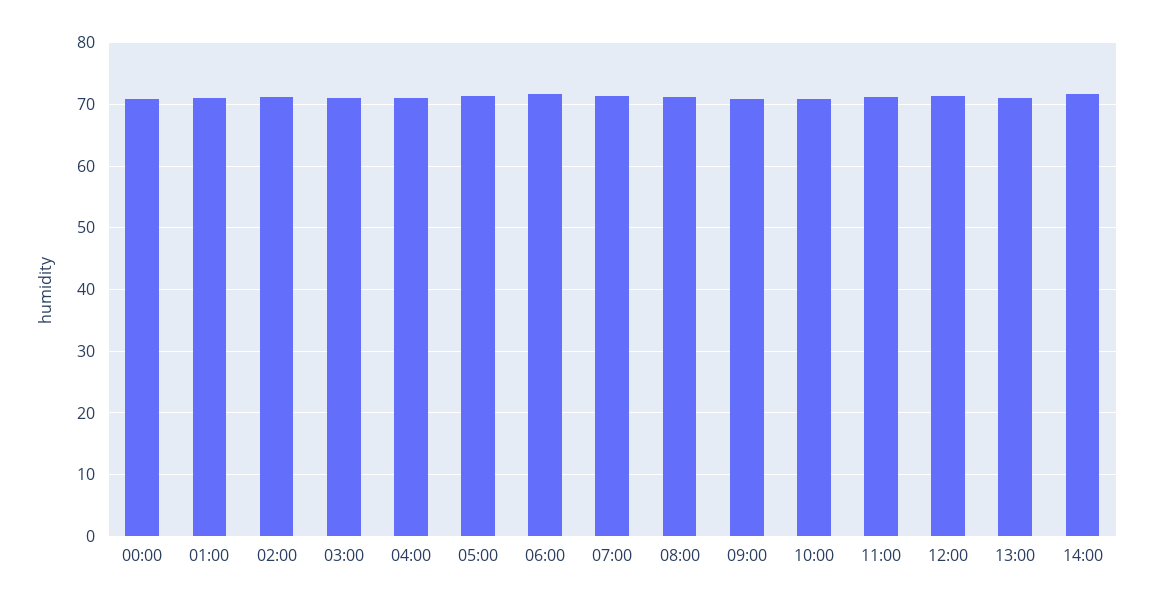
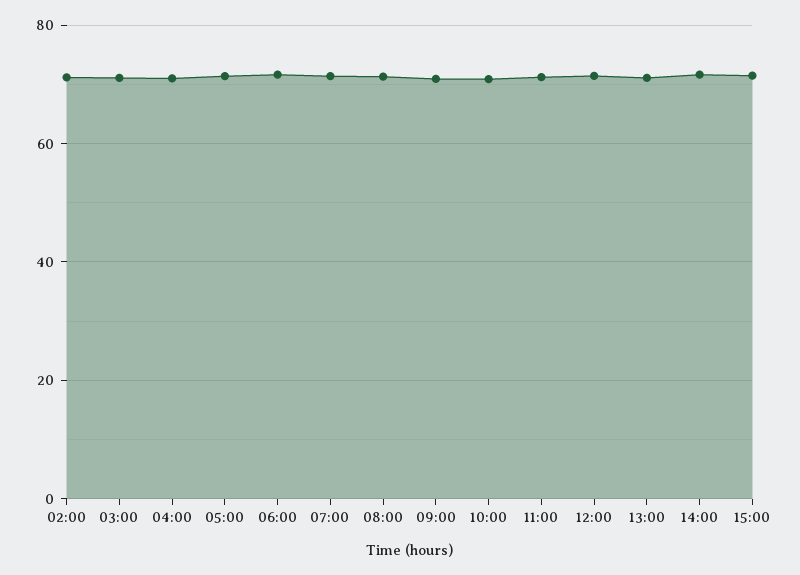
00:00: 71 -> none
01:00: 71 -> none
15:00: none -> 72

